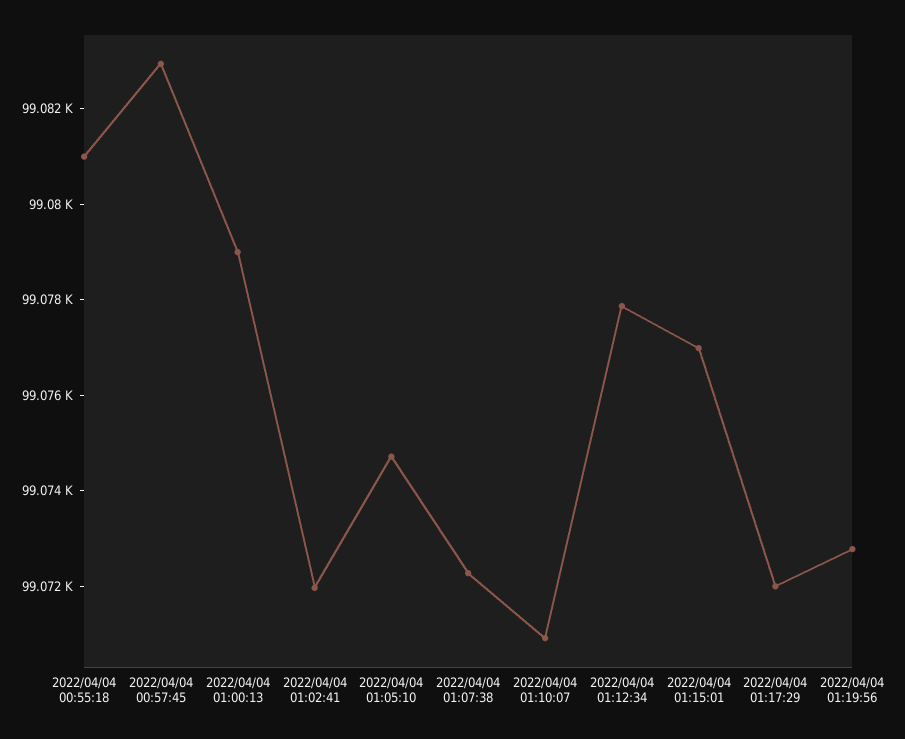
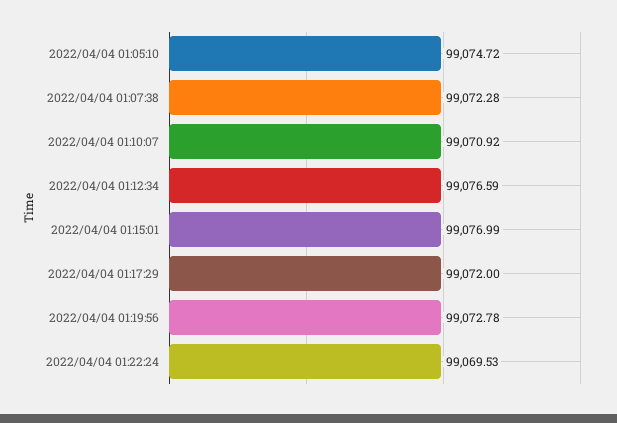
2022/04/04 00:55:18: 99081 -> none
2022/04/04 00:57:45: 99083 -> none
2022/04/04 01:00:13: 99079 -> none
2022/04/04 01:02:41: 99072 -> none
2022/04/04 01:12:34: 99078 -> 99076.59
2022/04/04 01:22:24: none -> 99069.53

